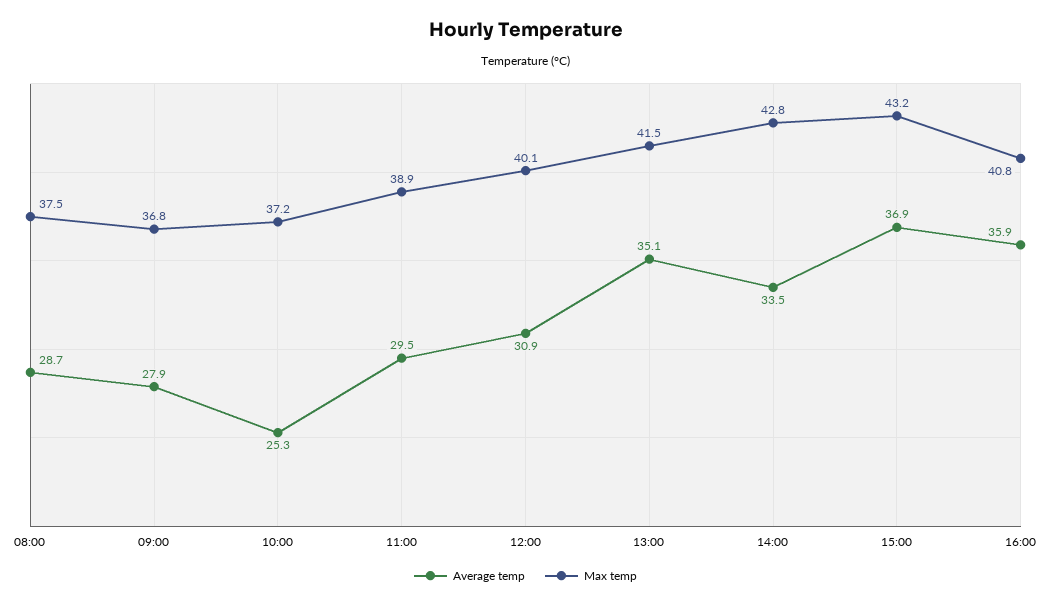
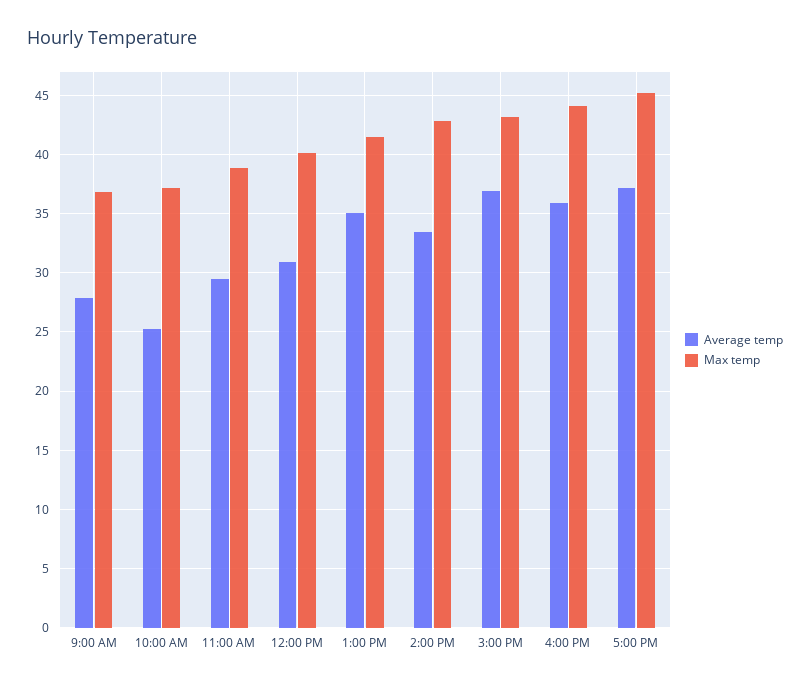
Average temp, 08:00: 28.7 -> none
Max temp, 08:00: 37.5 -> none
Max temp, 16:00: 40.8 -> 44
Average temp, 5:00 PM: none -> 37
Max temp, 5:00 PM: none -> 45

